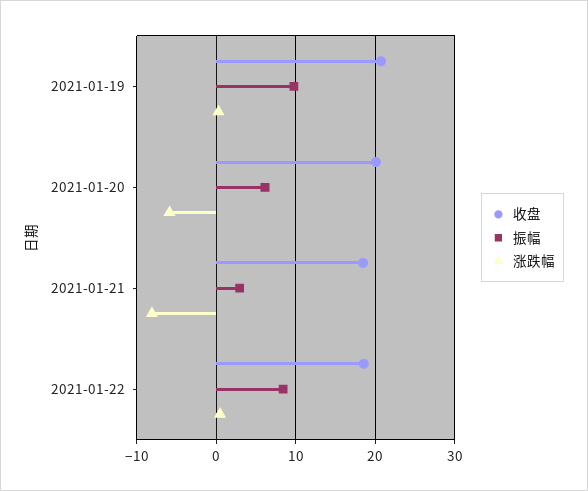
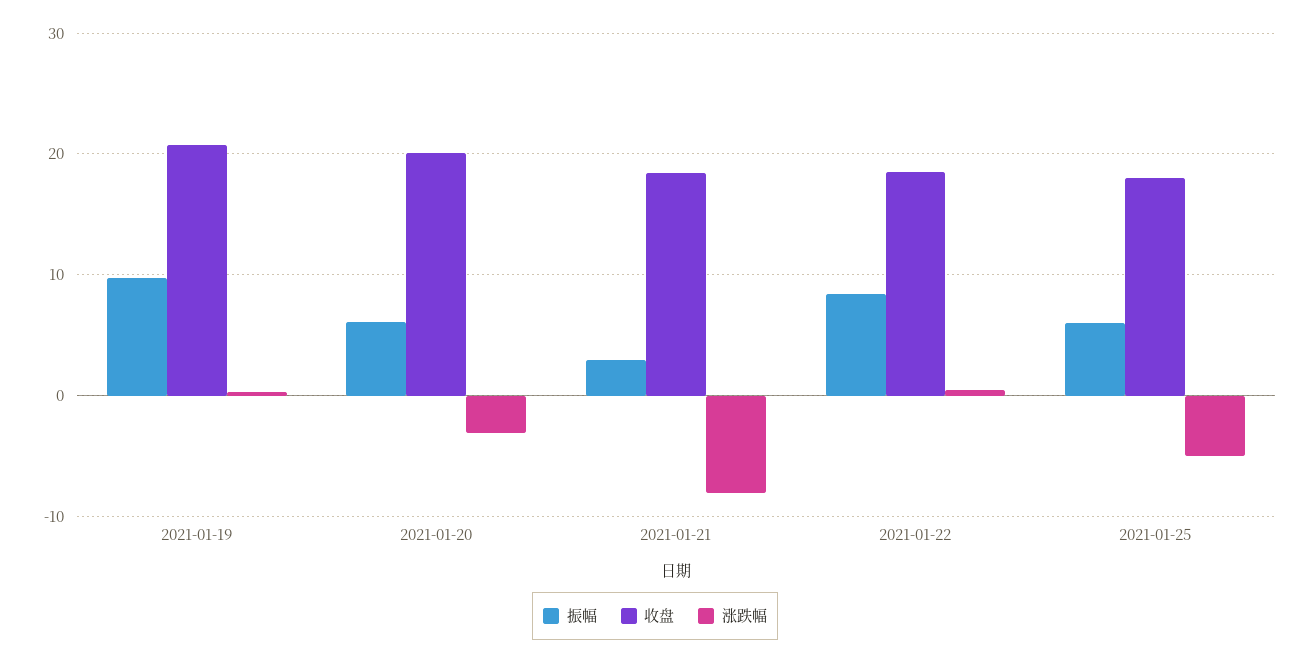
涨跌幅, 2021-01-20: -6 -> -3
振幅, 2021-01-25: none -> 6
收盘, 2021-01-25: none -> 18
涨跌幅, 2021-01-25: none -> -5

